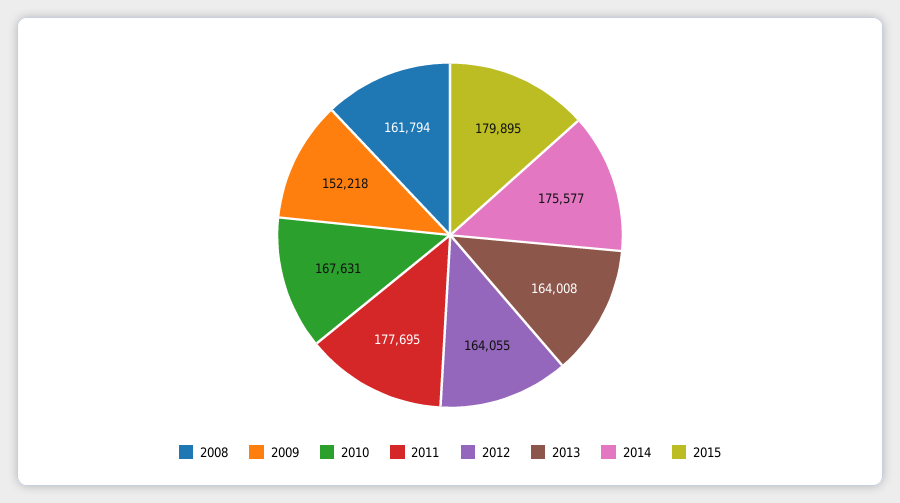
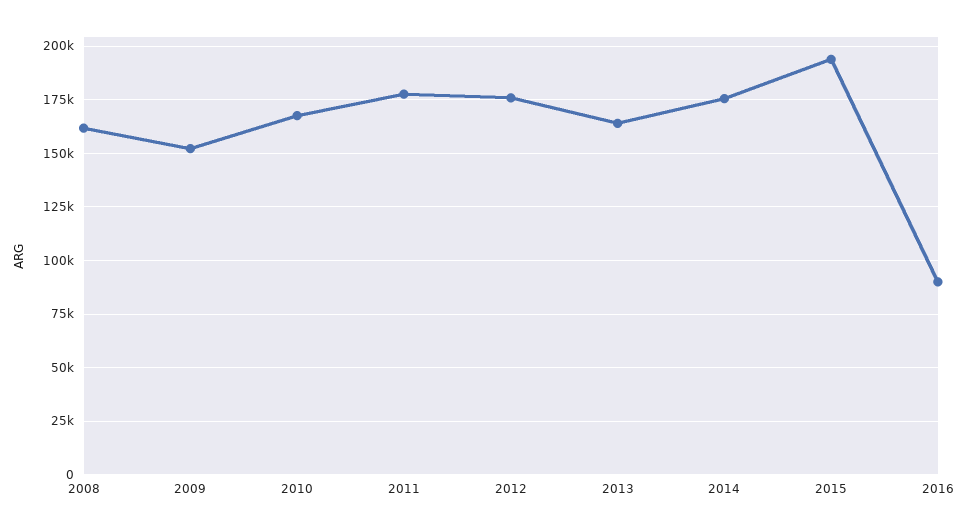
2012: 164055 -> 175000
2015: 179895 -> 195000
2016: none -> 90000

